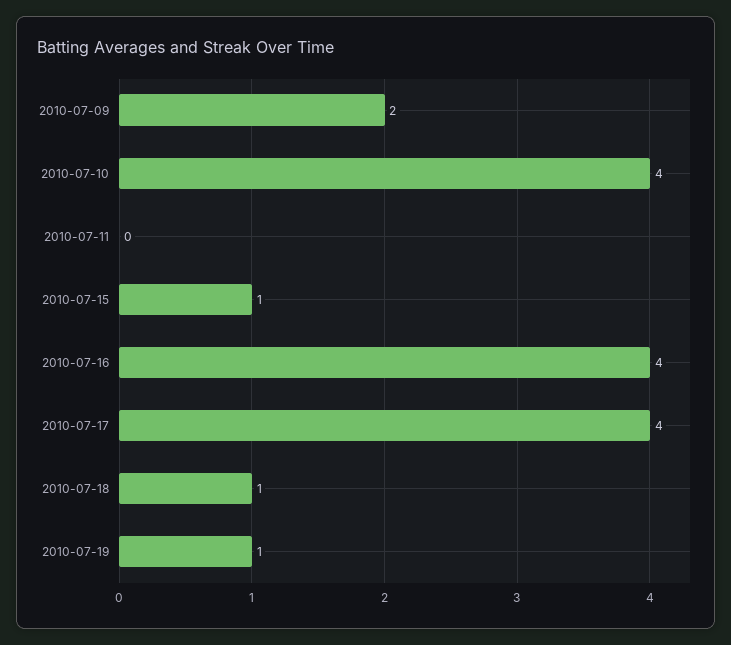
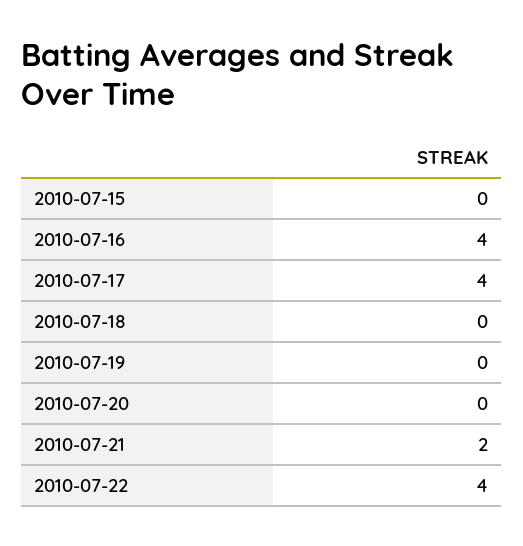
2010-07-09: 2 -> none
2010-07-10: 4 -> none
2010-07-11: 0 -> none
2010-07-15: 1 -> 0
2010-07-18: 1 -> 0
2010-07-19: 1 -> 0
2010-07-20: none -> 0
2010-07-21: none -> 2
2010-07-22: none -> 4

